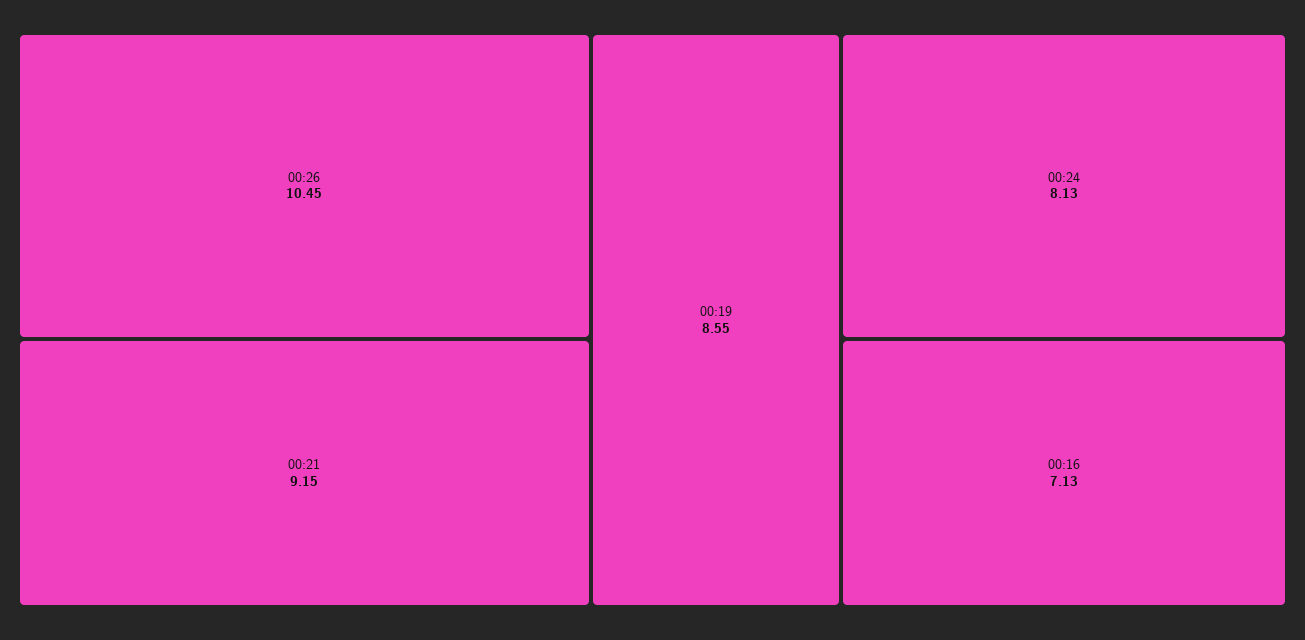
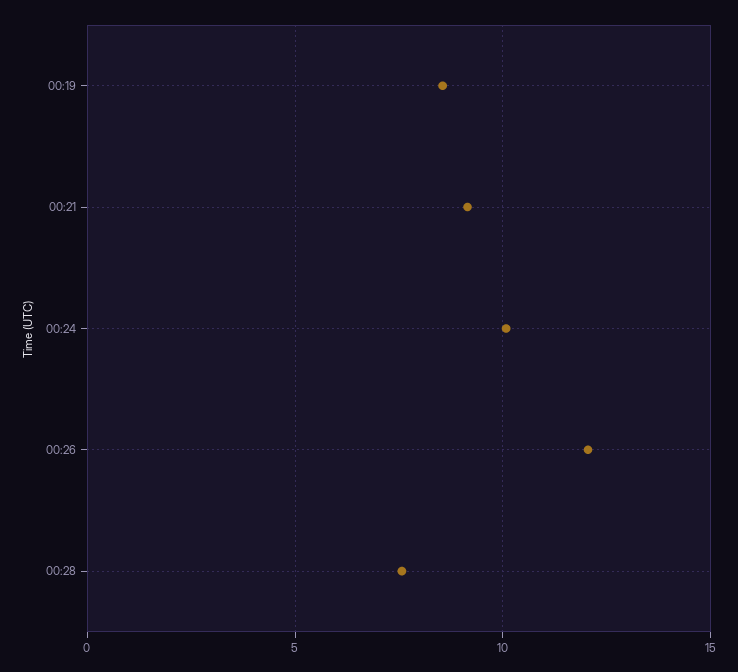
00:26: 10.45 -> 12
00:24: 8.13 -> 10
00:16: 7.13 -> none
00:28: none -> 7.5

